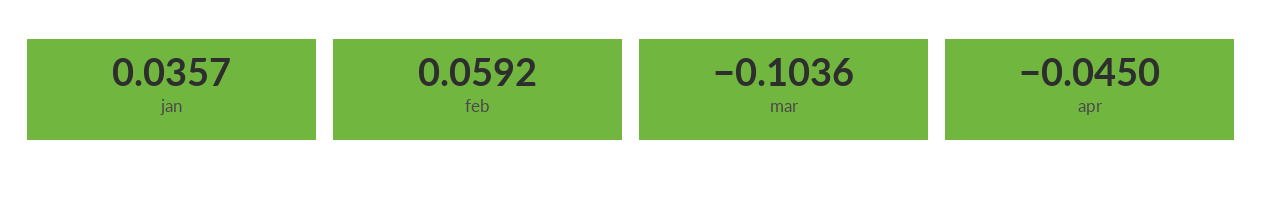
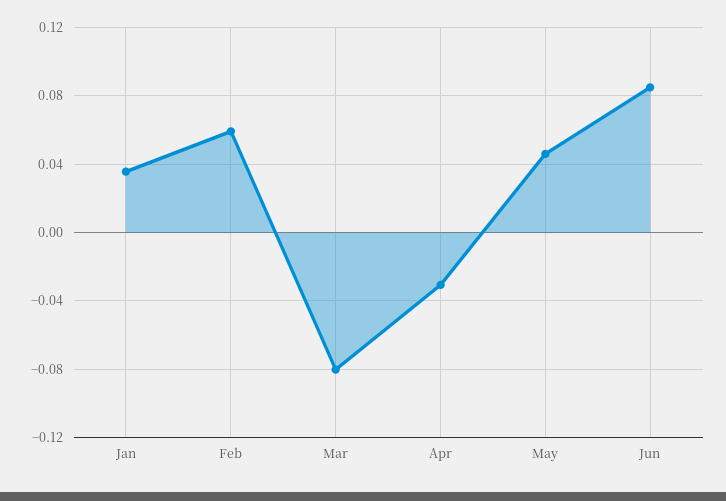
mar: -0.1036 -> -0.08
apr: -0.045 -> -0.03
May: none -> 0.045
Jun: none -> 0.085

